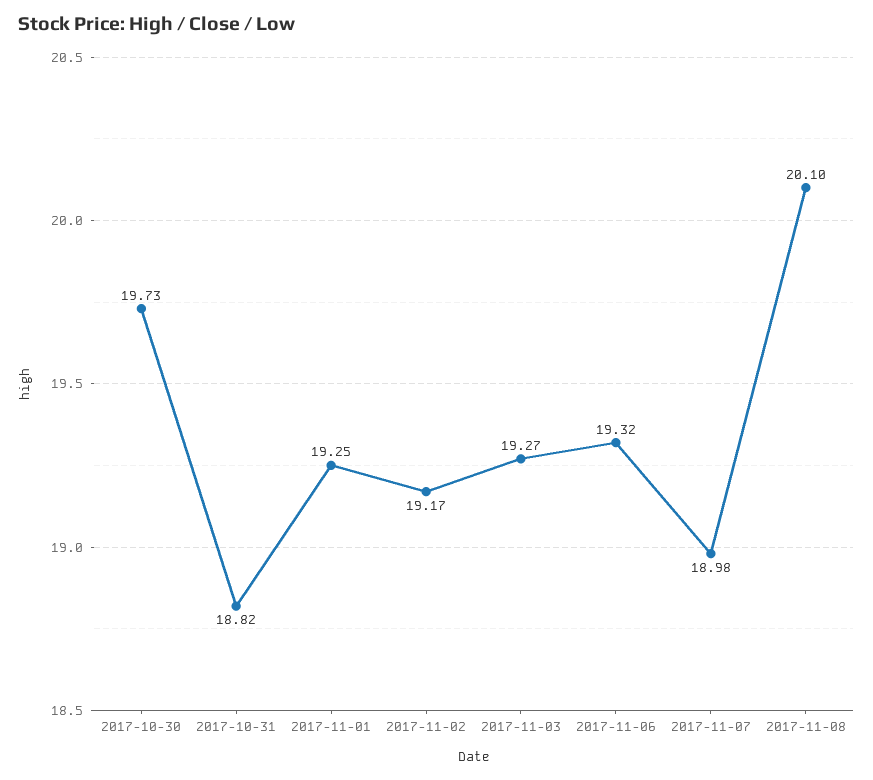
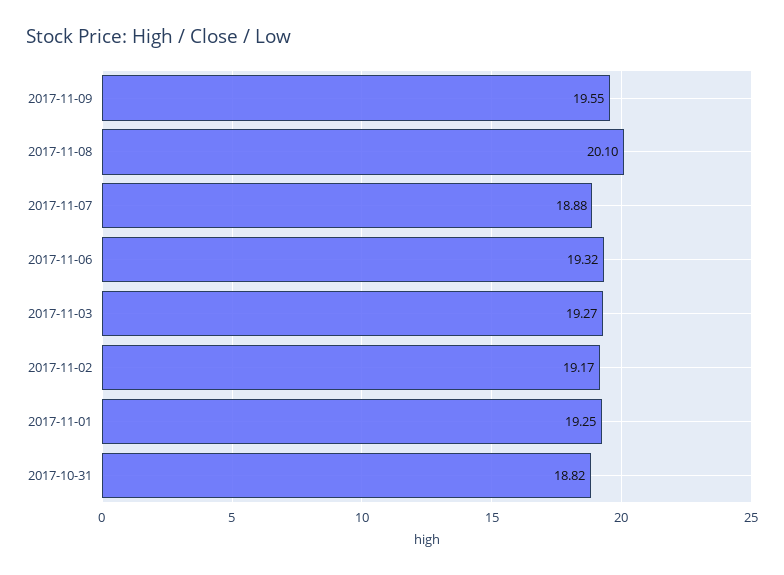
2017-10-30: 19.73 -> none
2017-11-07: 18.98 -> 18.88
2017-11-09: none -> 19.55

